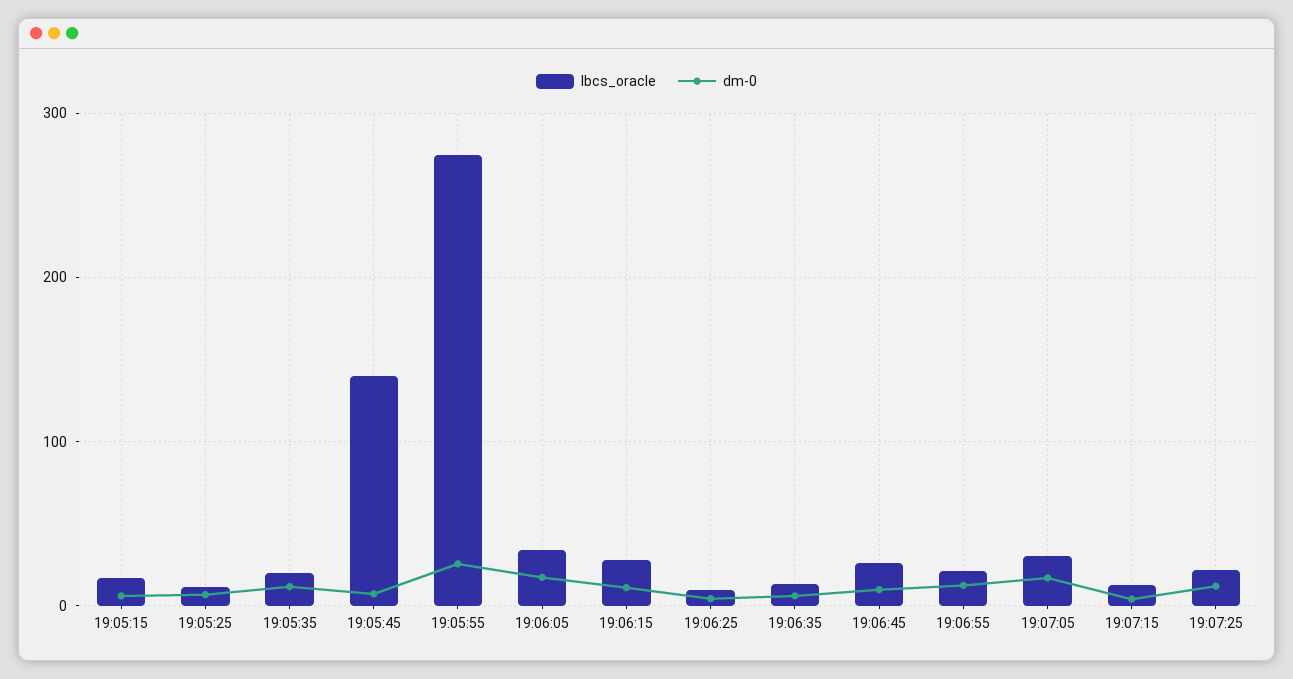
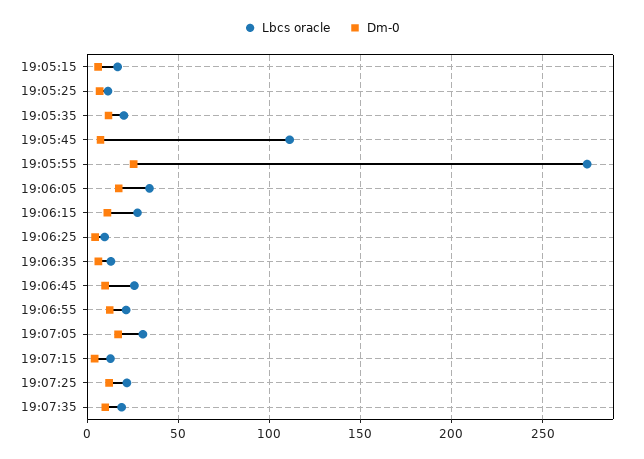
lbcs_oracle, 19:05:45: 140 -> 110
lbcs_oracle, 19:07:35: none -> 20
dm-0, 19:07:35: none -> 10

